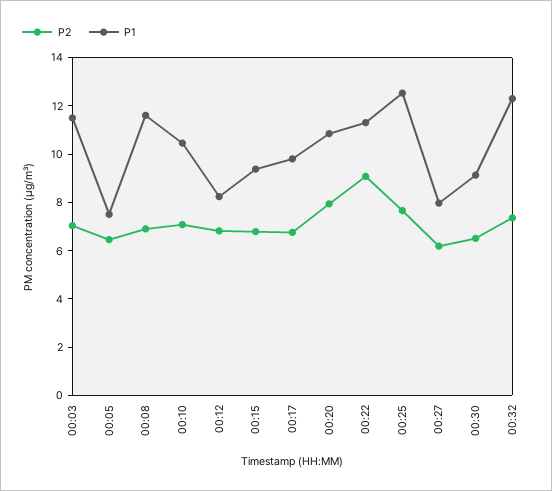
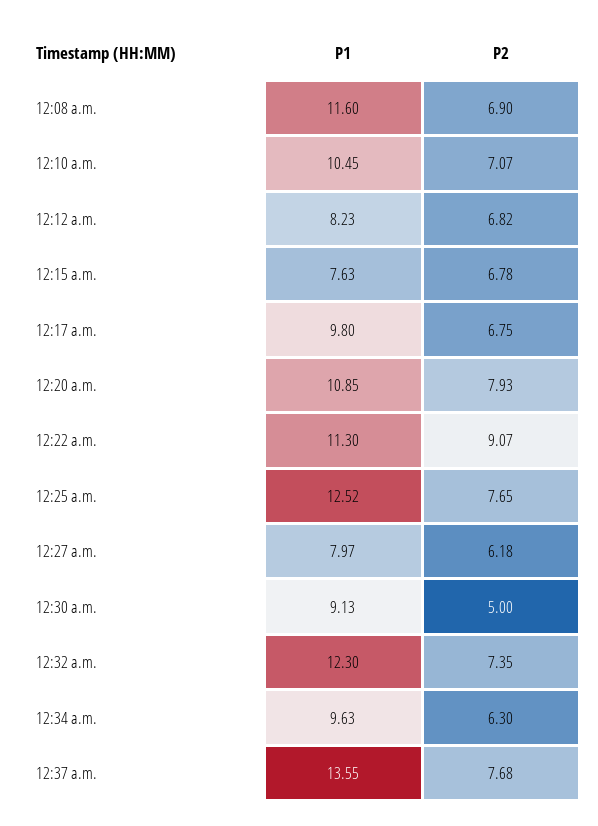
P2, 00:03: 7 -> none
P1, 00:03: 11.5 -> none
P2, 00:05: 6.5 -> none
P1, 00:05: 7.5 -> none
P1, 00:15: 9.5 -> 7.63
P2, 00:30: 6.5 -> 5
P1, 12:34 a.m.: none -> 9.63
P2, 12:34 a.m.: none -> 6.3
P1, 12:37 a.m.: none -> 13.55
P2, 12:37 a.m.: none -> 7.68

